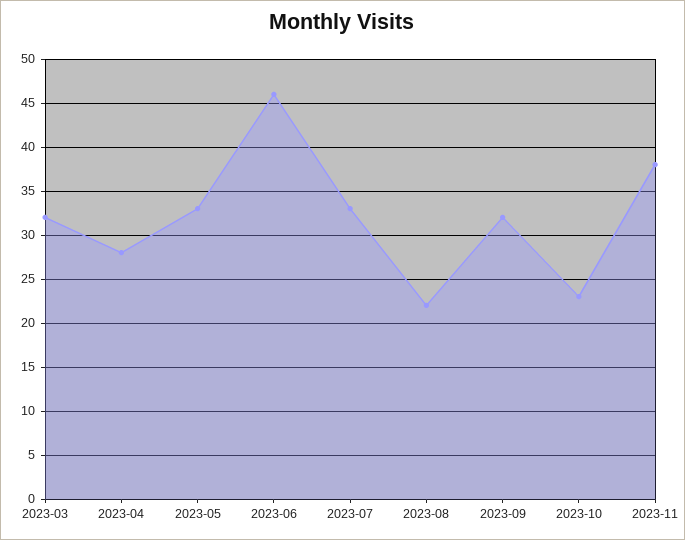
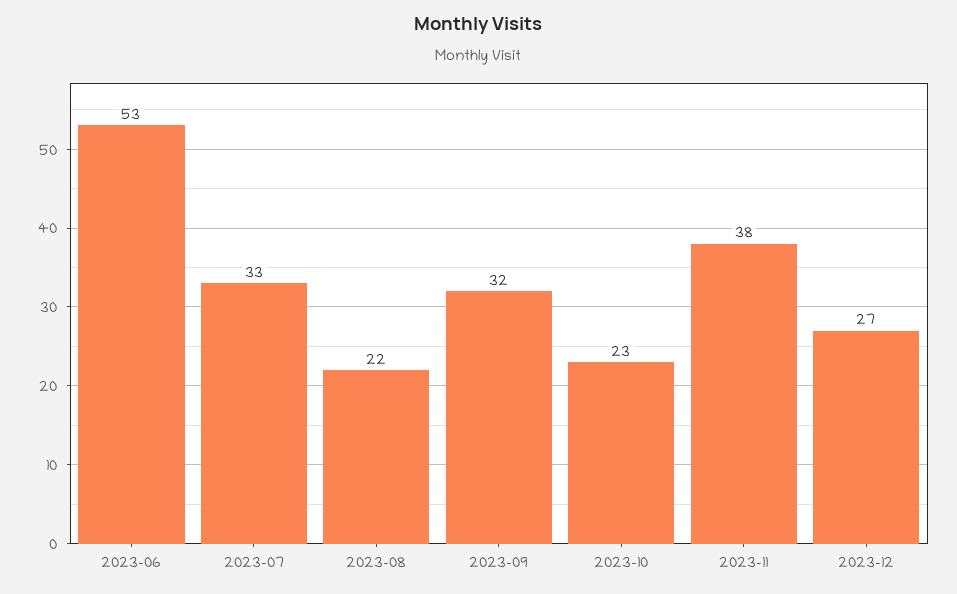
2023-03: 32 -> none
2023-04: 28 -> none
2023-05: 33 -> none
2023-06: 46 -> 53
2023-12: none -> 27

